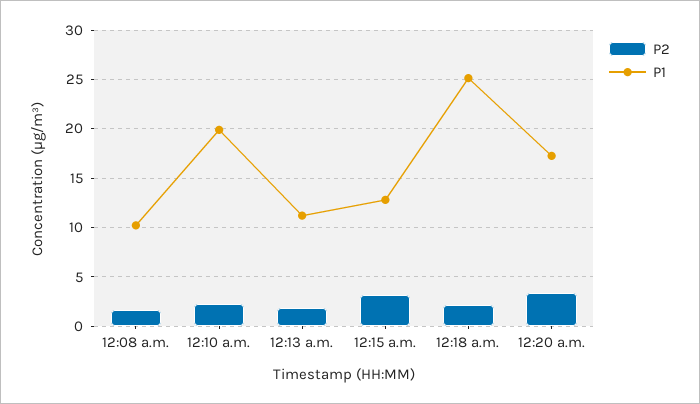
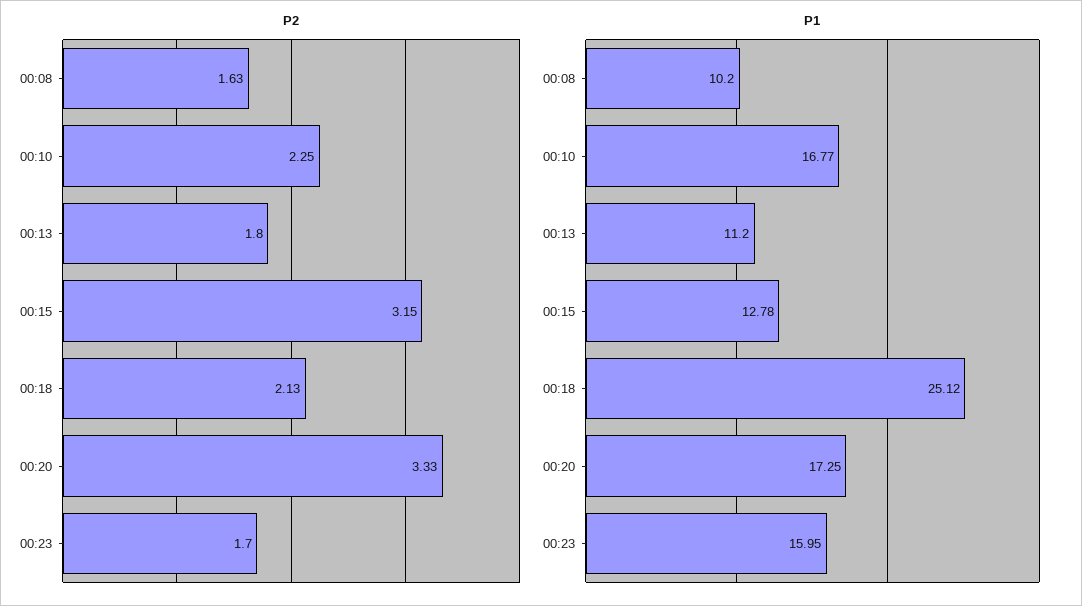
P1, 12:10 a.m.: 20 -> 16.77
P2, 00:23: none -> 1.7
P1, 00:23: none -> 15.95

